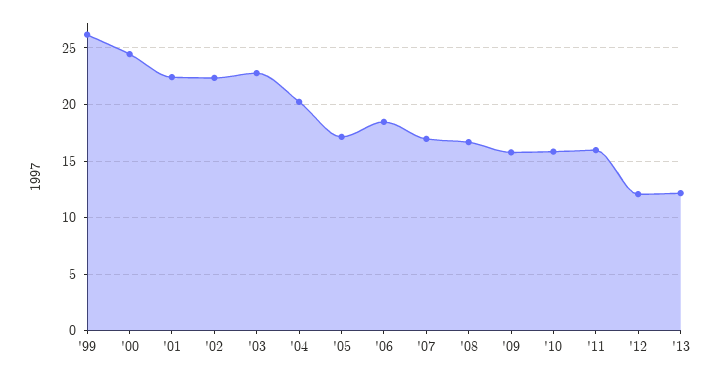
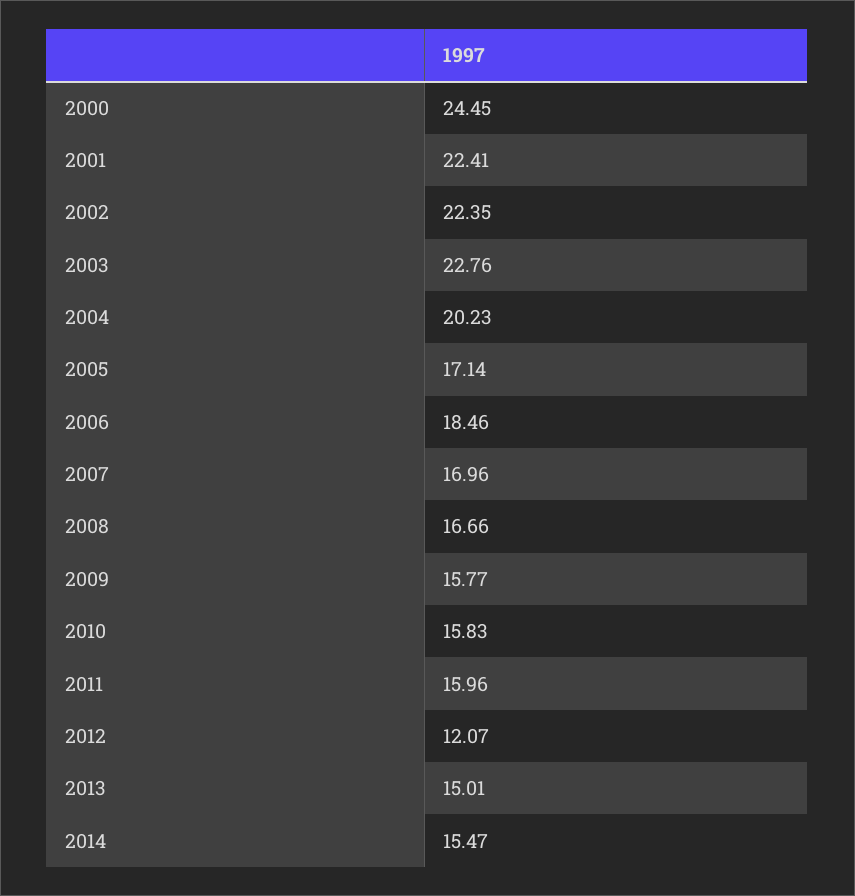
'99: 26 -> none
'13: 12 -> 15.01
2014: none -> 15.47

